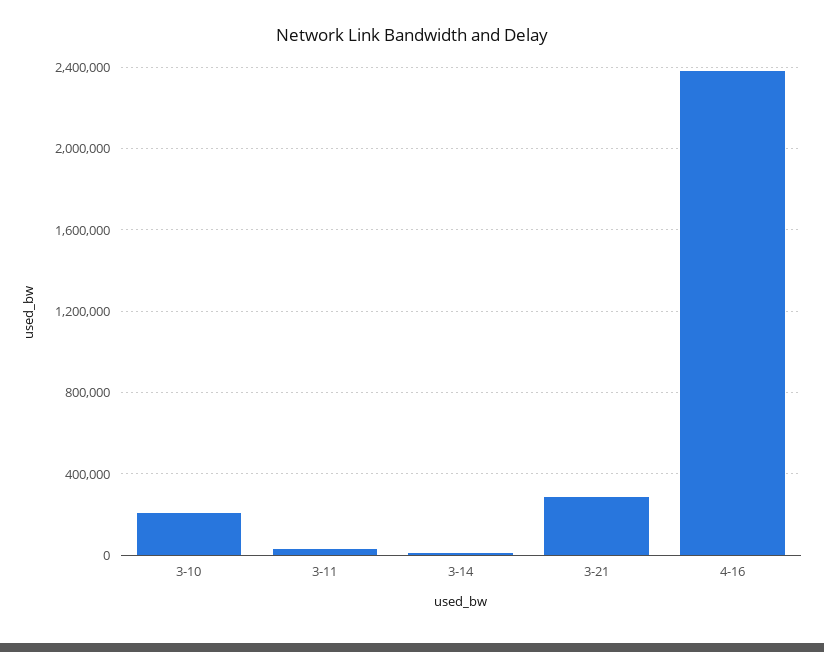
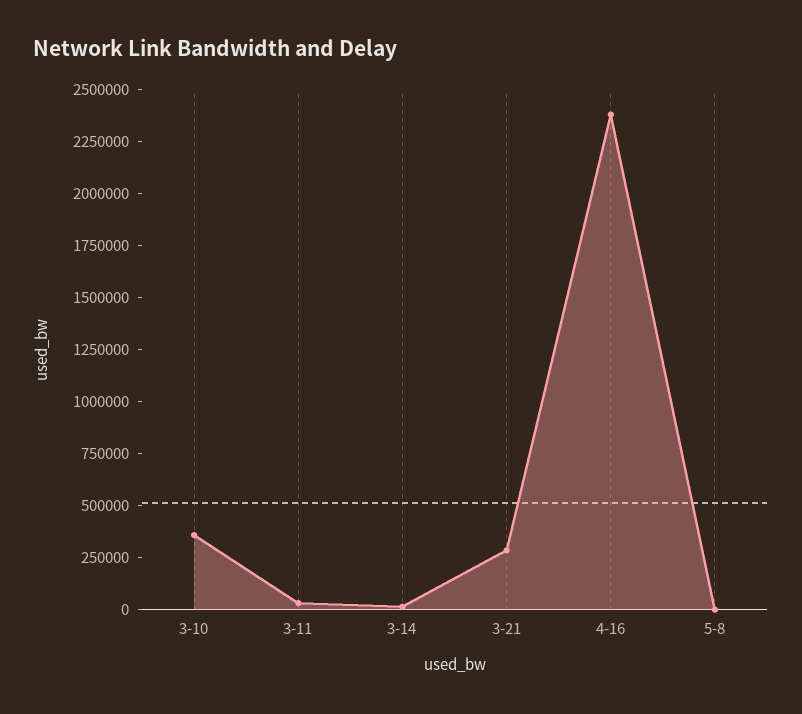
3-10: 200000 -> 350000
5-8: none -> 0

